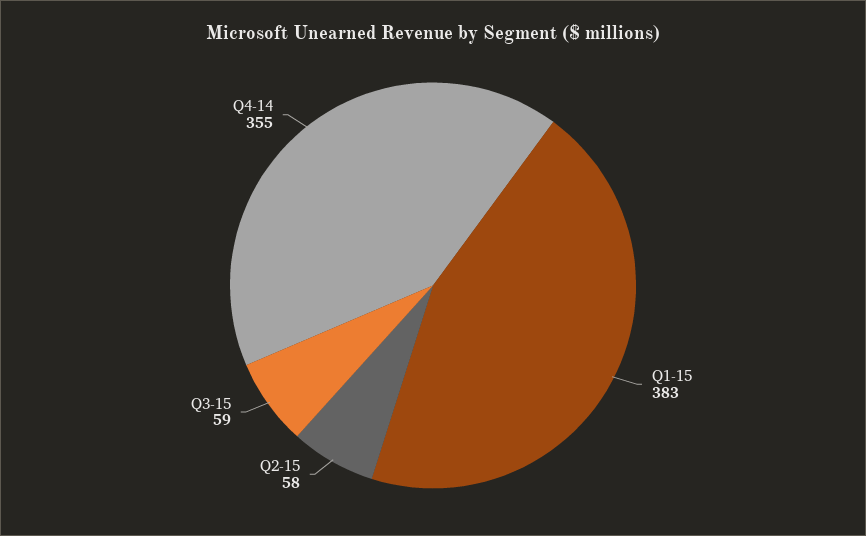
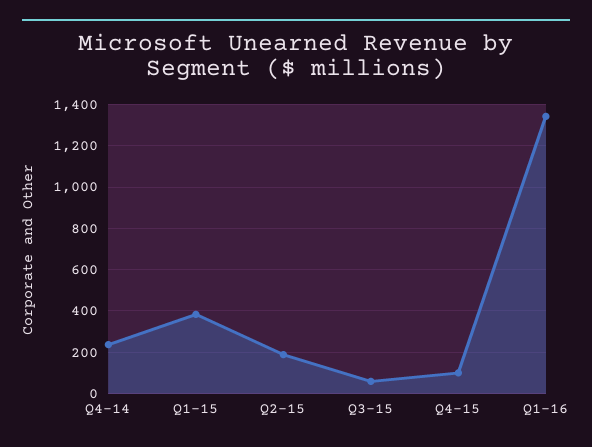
Q2-15: 58 -> 200
Q4-14: 355 -> 250
Q4-15: none -> 100
Q1-16: none -> 1350

